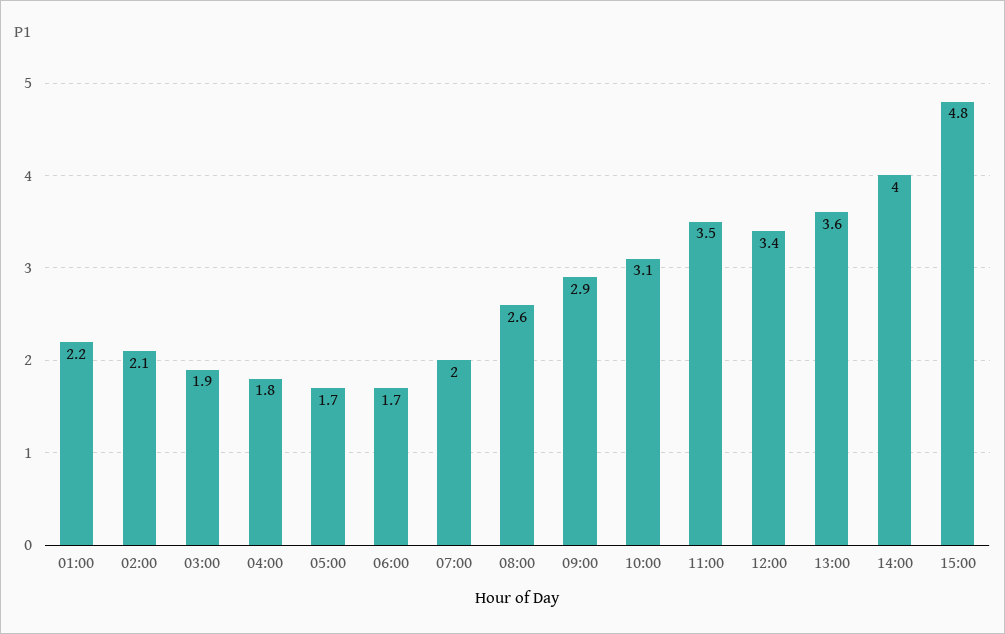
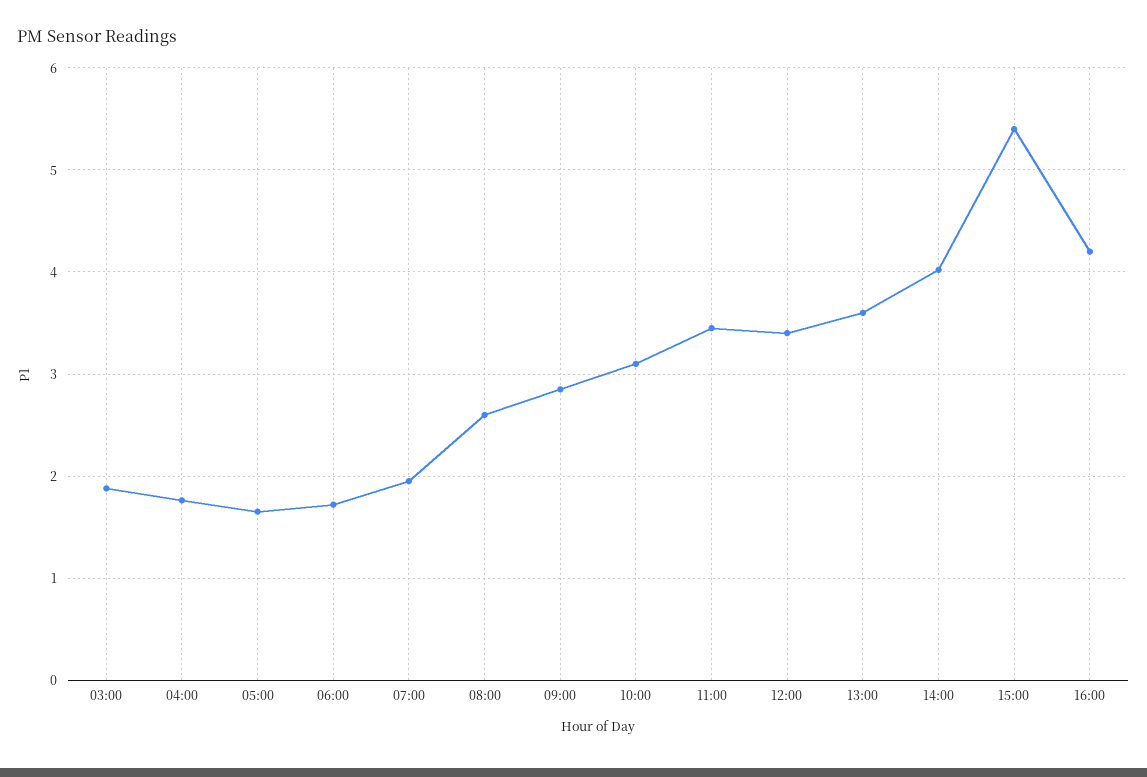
01:00: 2.2 -> none
02:00: 2.1 -> none
15:00: 4.8 -> 5.4
16:00: none -> 4.2

